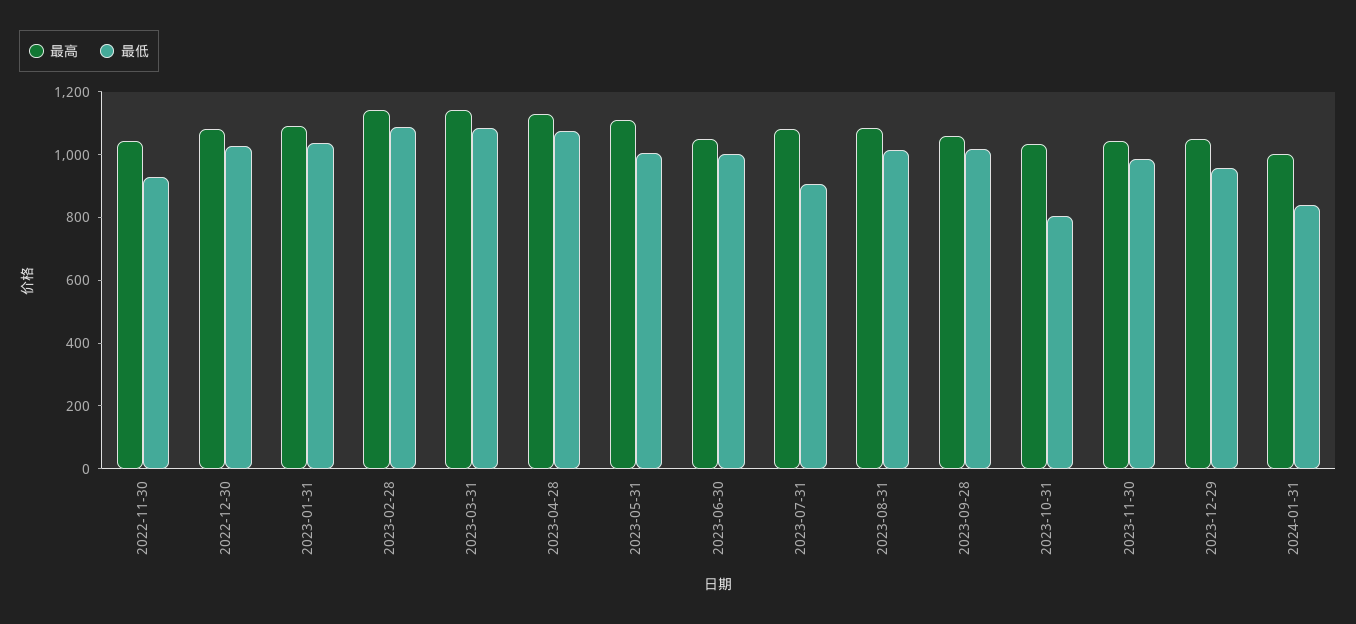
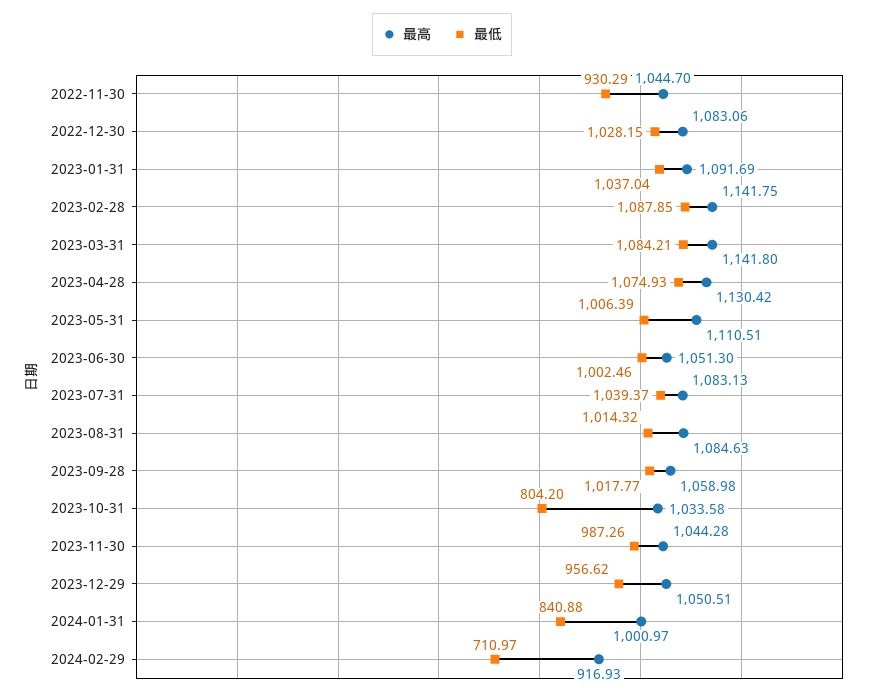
最低, 2023-07-31: 900 -> 1039.37
最高, 2024-02-29: none -> 916.93
最低, 2024-02-29: none -> 710.97

